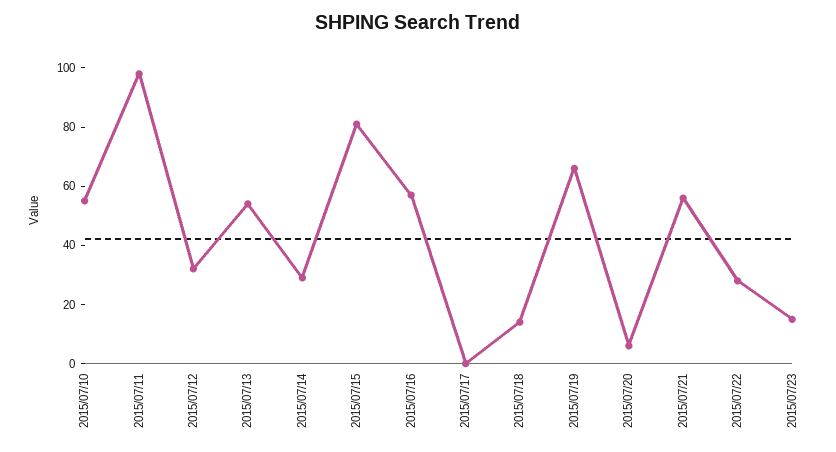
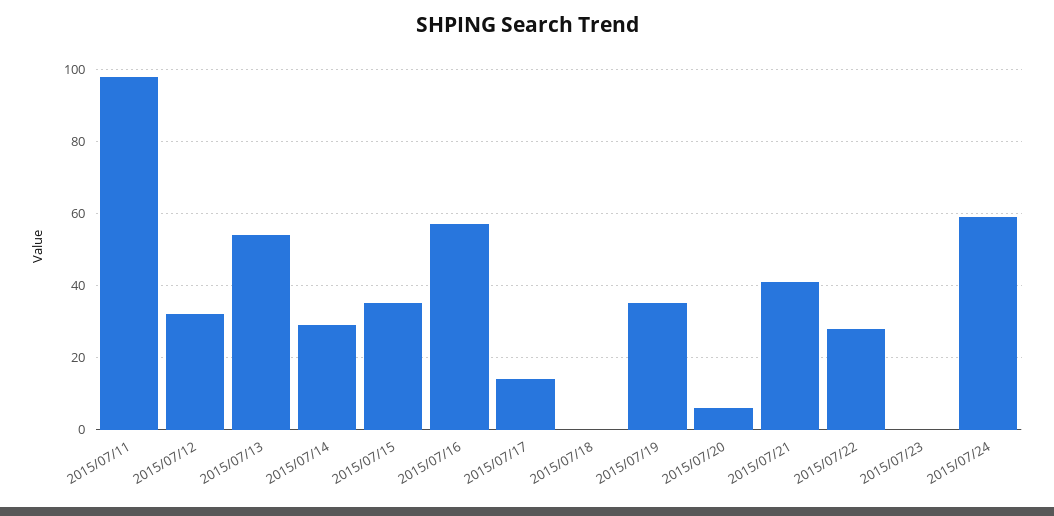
2015/07/10: 55 -> none
2015/07/15: 80 -> 35
2015/07/17: 0 -> 15
2015/07/18: 15 -> 0
2015/07/19: 65 -> 35
2015/07/21: 55 -> 40
2015/07/23: 15 -> 0
2015/07/24: none -> 60

